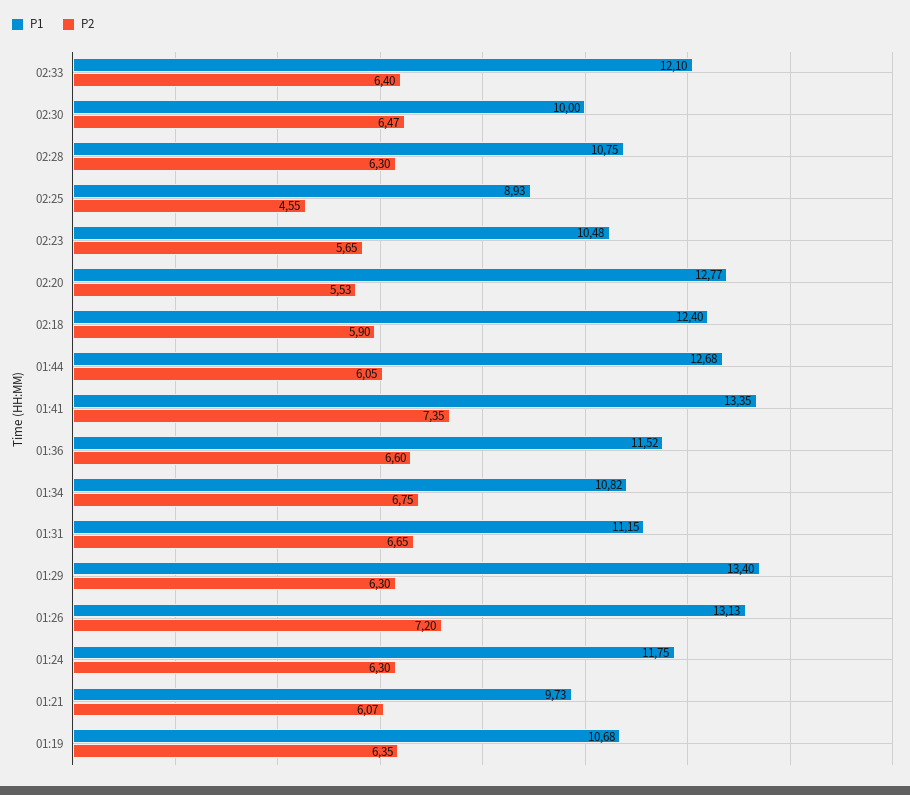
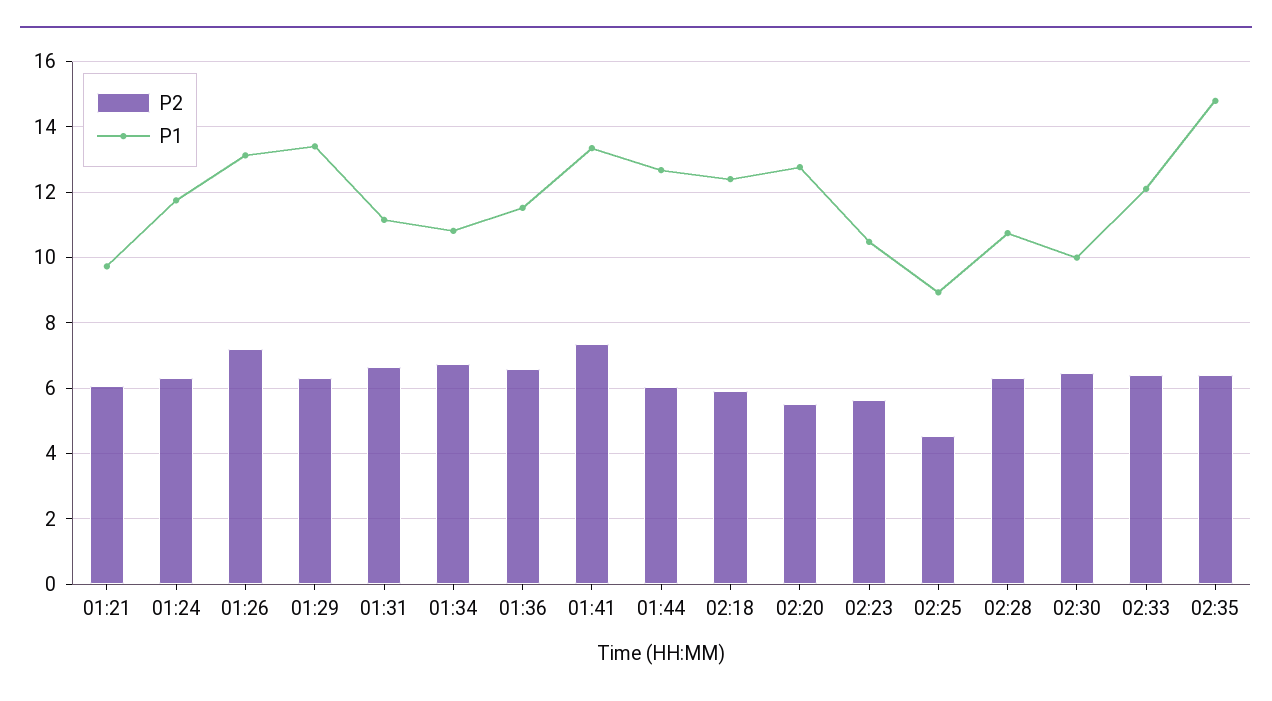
P1, 01:19: 10.68 -> none
P2, 01:19: 6.35 -> none
P2, 02:35: none -> 6.4
P1, 02:35: none -> 14.8

